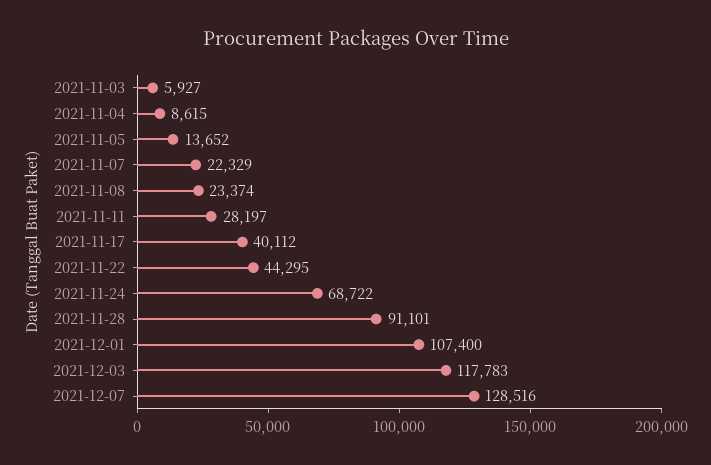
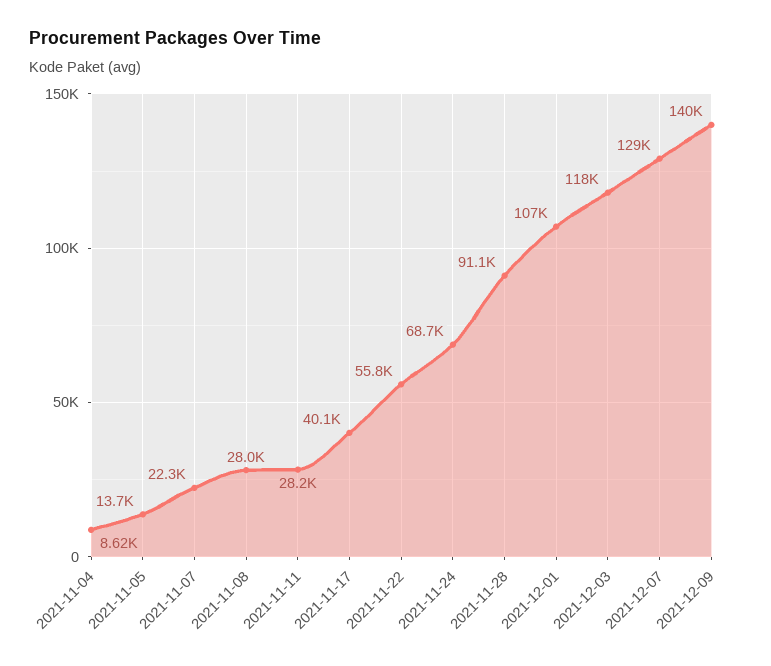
2021-11-03: 5927 -> none
2021-11-08: 23374 -> 28000
2021-11-22: 44295 -> 55800
2021-12-09: none -> 140000

